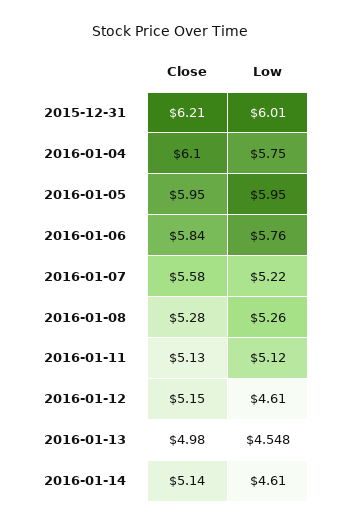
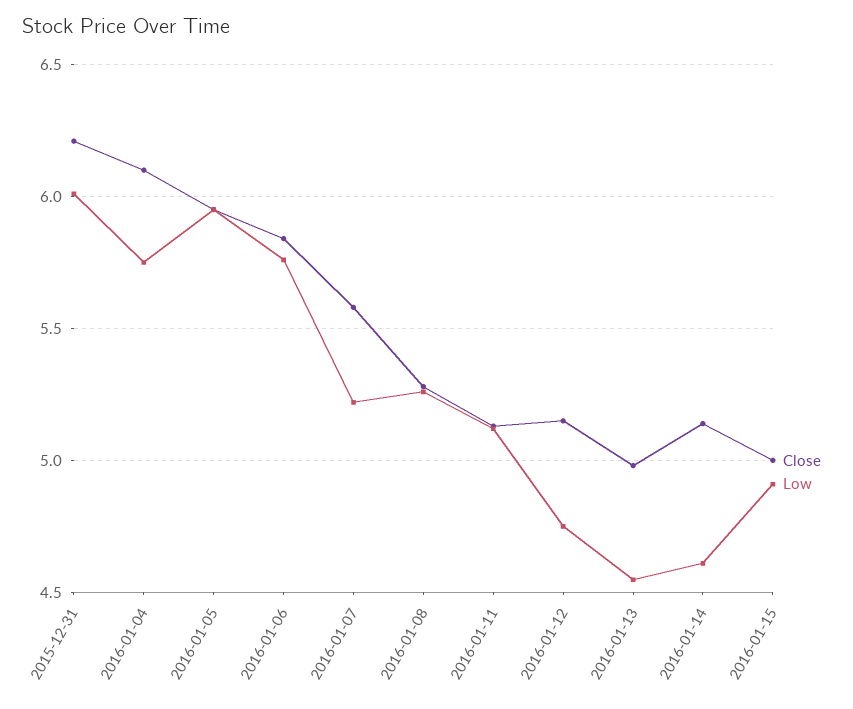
Low, 2016-01-12: 4.61 -> 4.75
Close, 2016-01-15: none -> 5
Low, 2016-01-15: none -> 4.9

